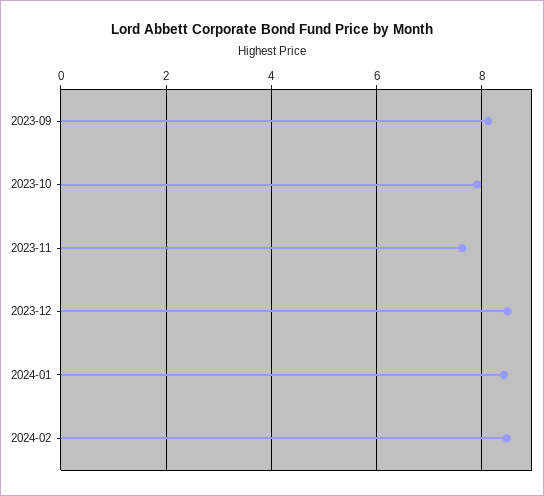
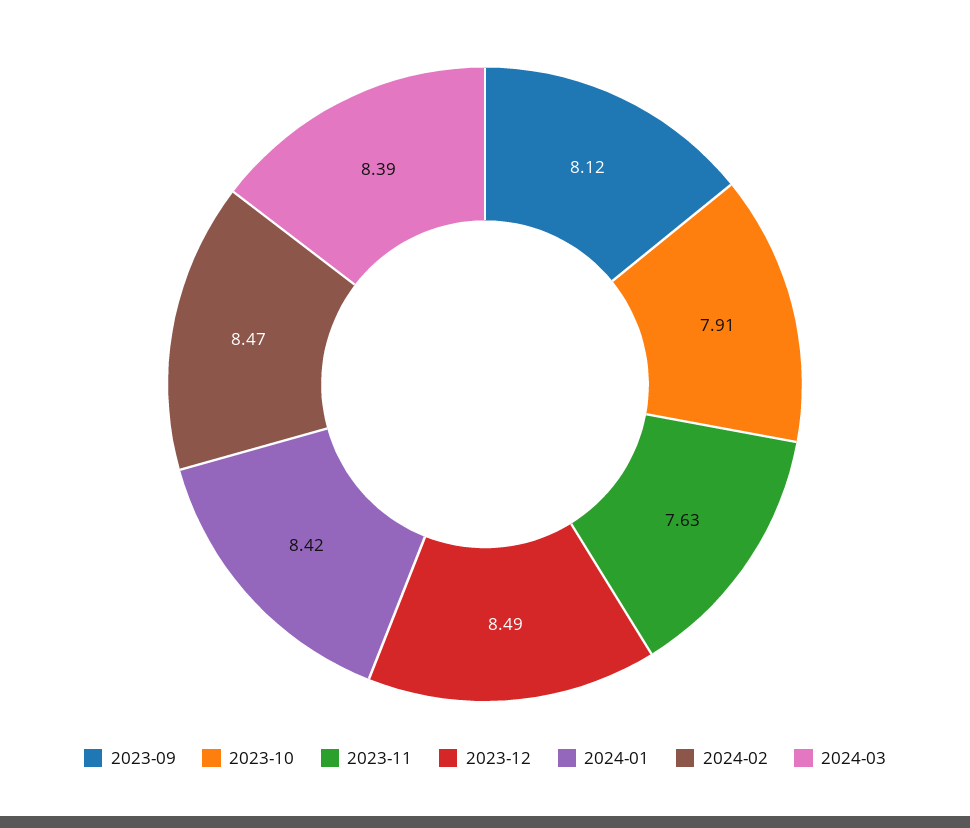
2024-03: none -> 8.39

